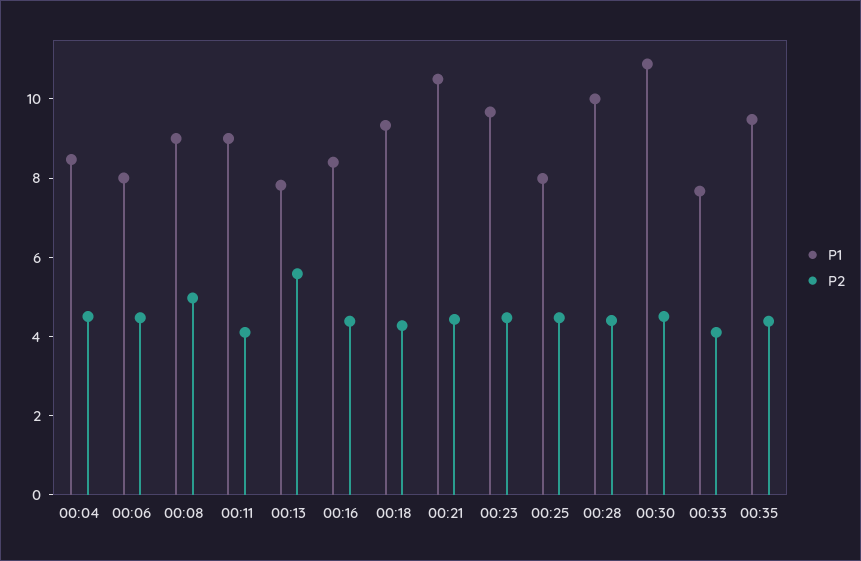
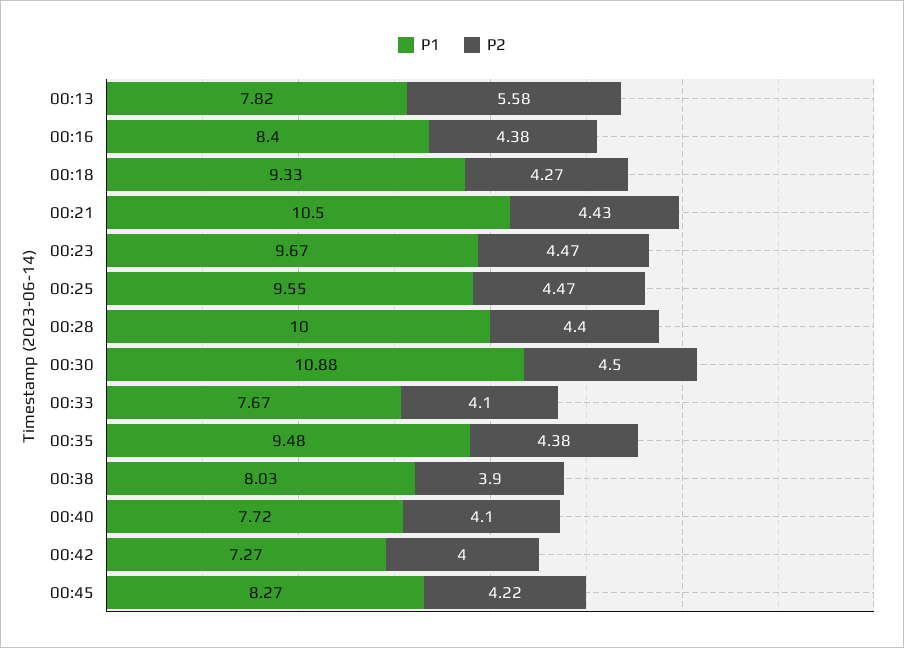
P1, 00:04: 8.5 -> none
P2, 00:04: 4.5 -> none
P1, 00:06: 8 -> none
P2, 00:06: 4.5 -> none
P1, 00:08: 9 -> none
P2, 00:08: 5 -> none
P1, 00:11: 9 -> none
P2, 00:11: 4 -> none
P1, 00:25: 8 -> 9.55
P1, 00:38: none -> 8.03
P2, 00:38: none -> 3.9
P1, 00:40: none -> 7.72
P2, 00:40: none -> 4.1
P1, 00:42: none -> 7.27
P2, 00:42: none -> 4
P1, 00:45: none -> 8.27
P2, 00:45: none -> 4.22

